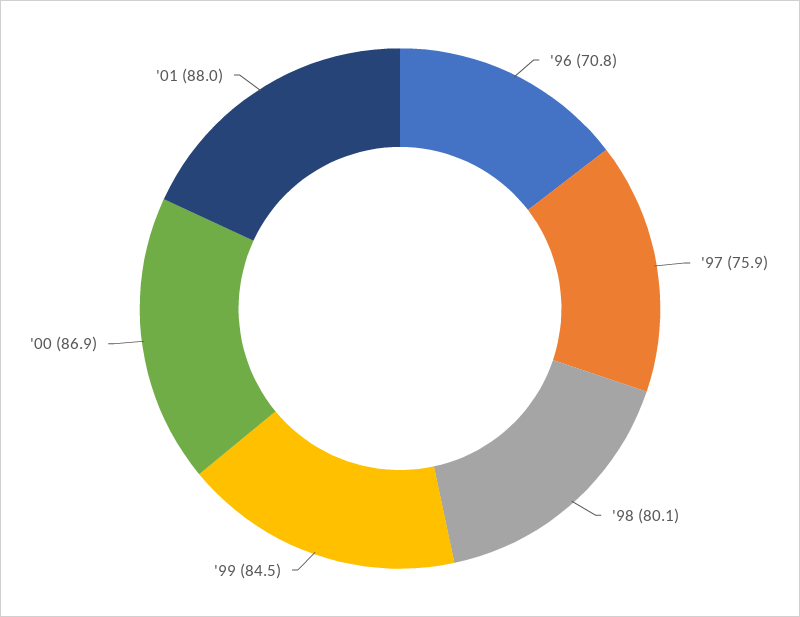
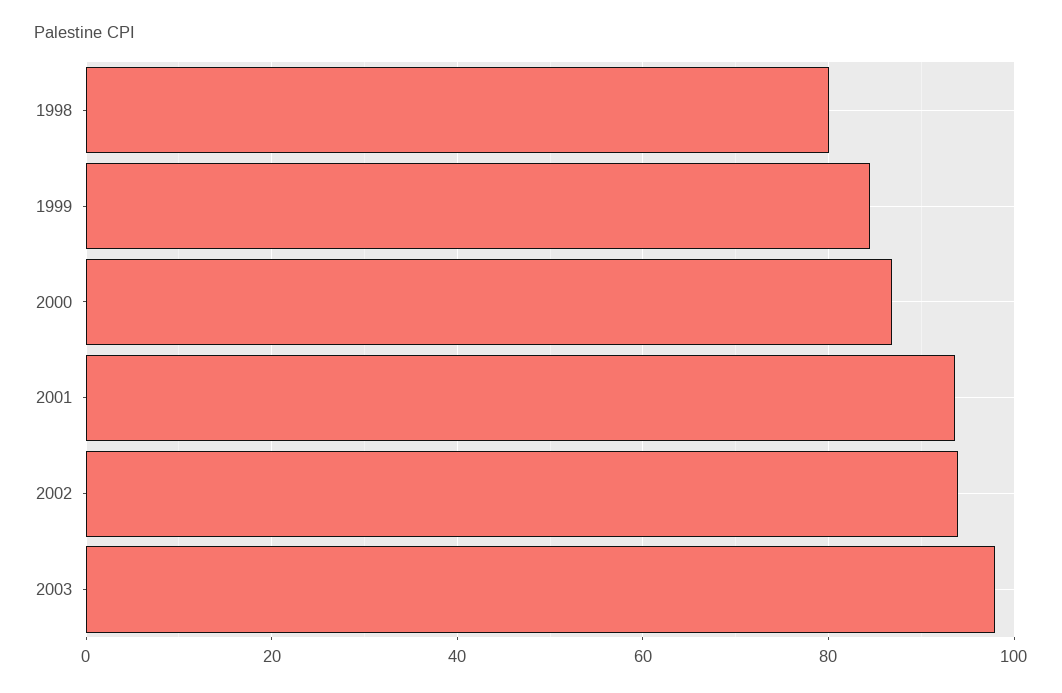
'96: 70.8 -> none
'97: 75.9 -> none
'01: 88 -> 94
2002: none -> 94
2003: none -> 98

